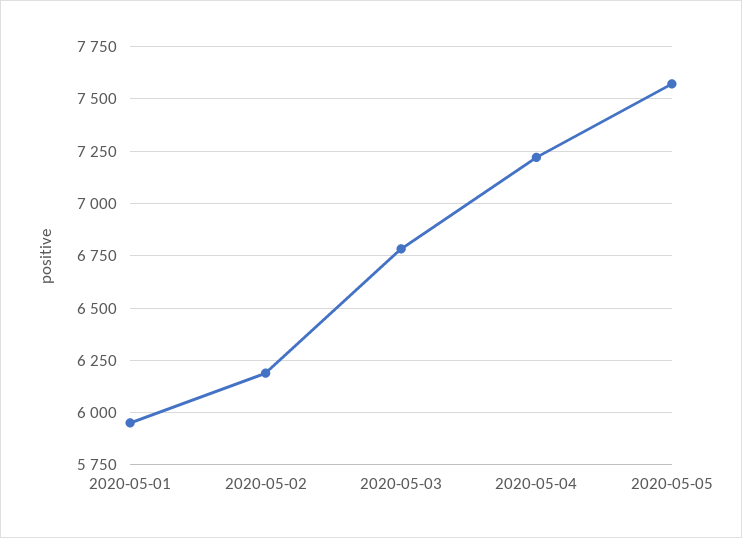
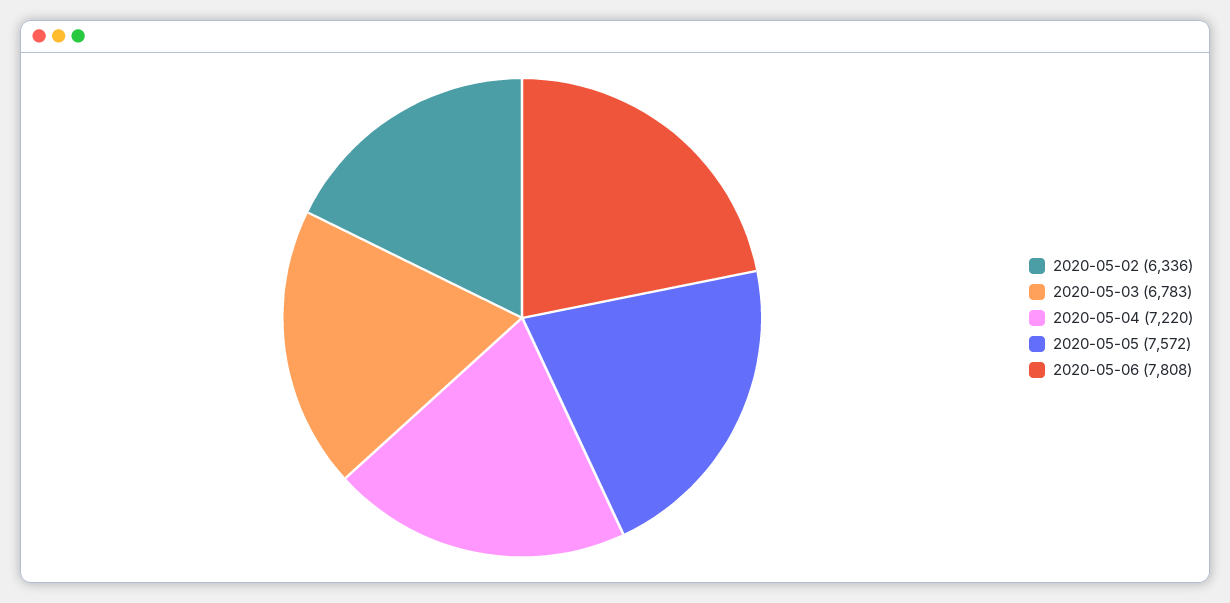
2020-05-01: 5950 -> none
2020-05-02: 6200 -> 6336
2020-05-06: none -> 7808

